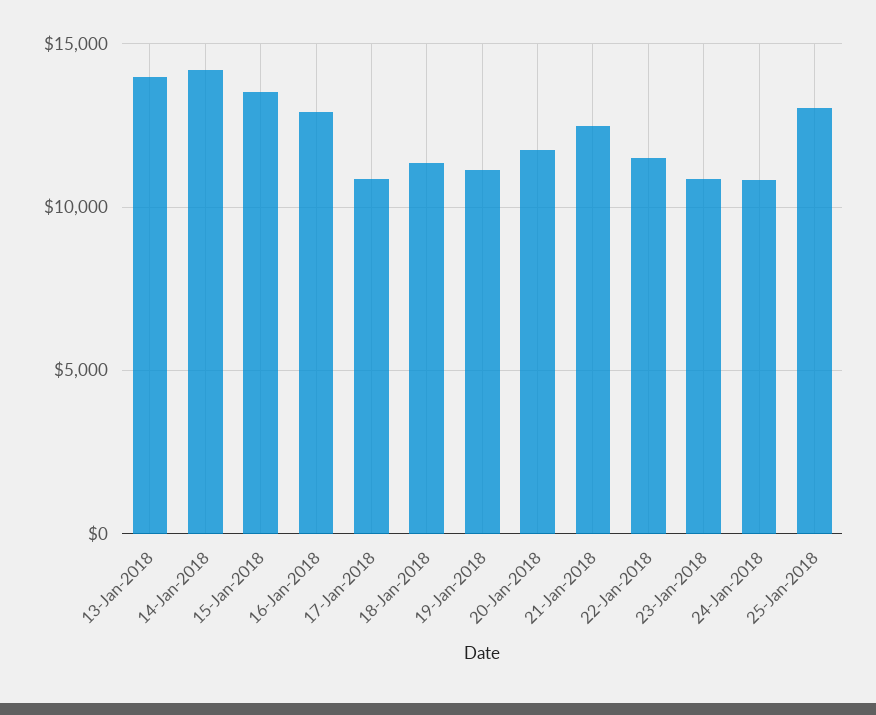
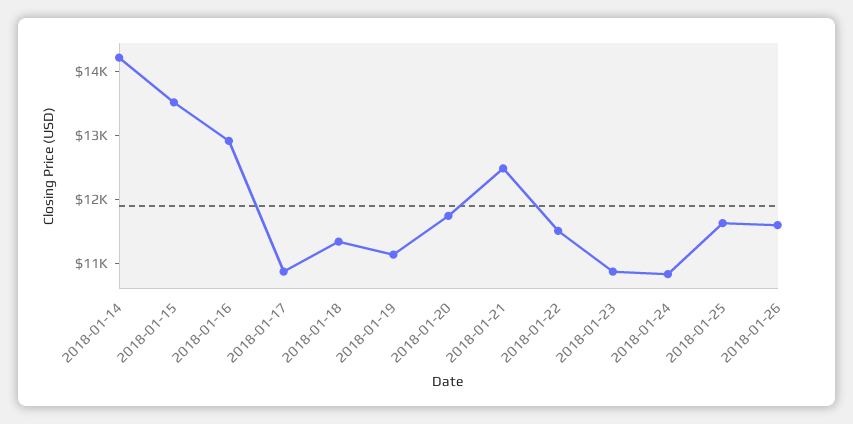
13-Jan-2018: 14000 -> none
25-Jan-2018: 13000 -> 11600
2018-01-26: none -> 11600

